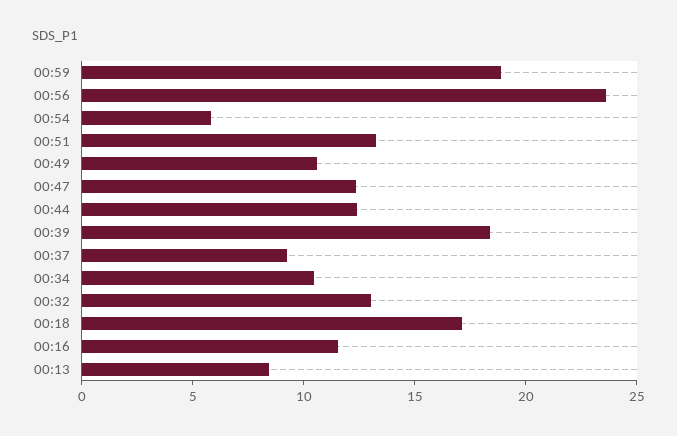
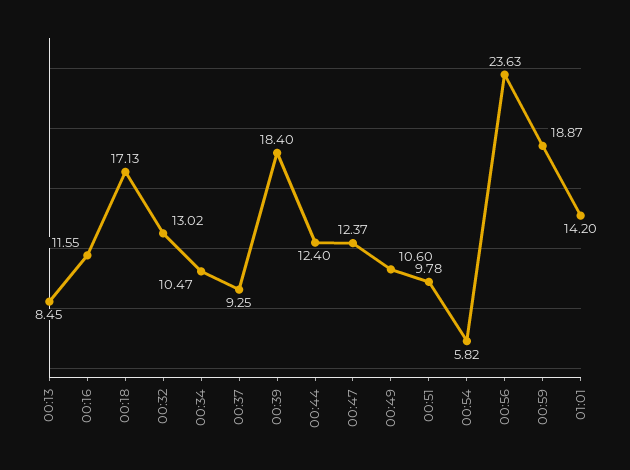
00:51: 13 -> 9.78
01:01: none -> 14.2

